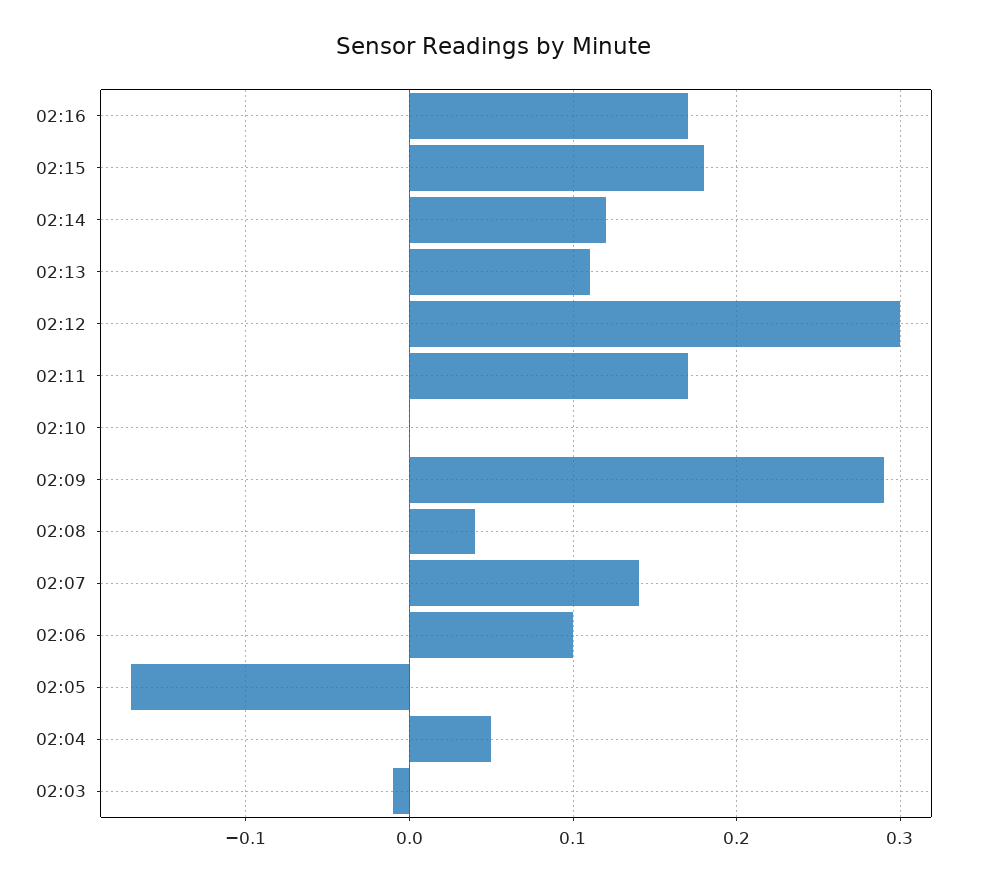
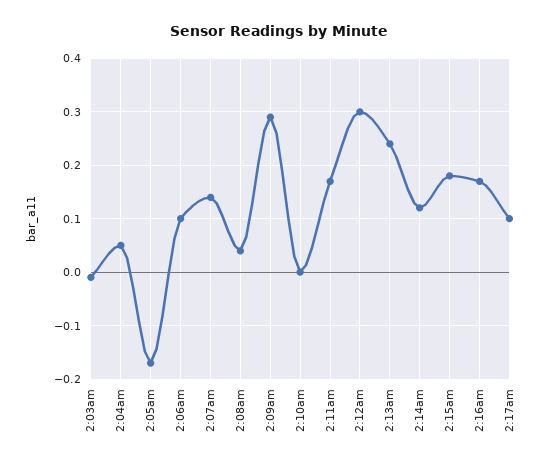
02:13: 0.11 -> 0.25
2:17am: none -> 0.1

